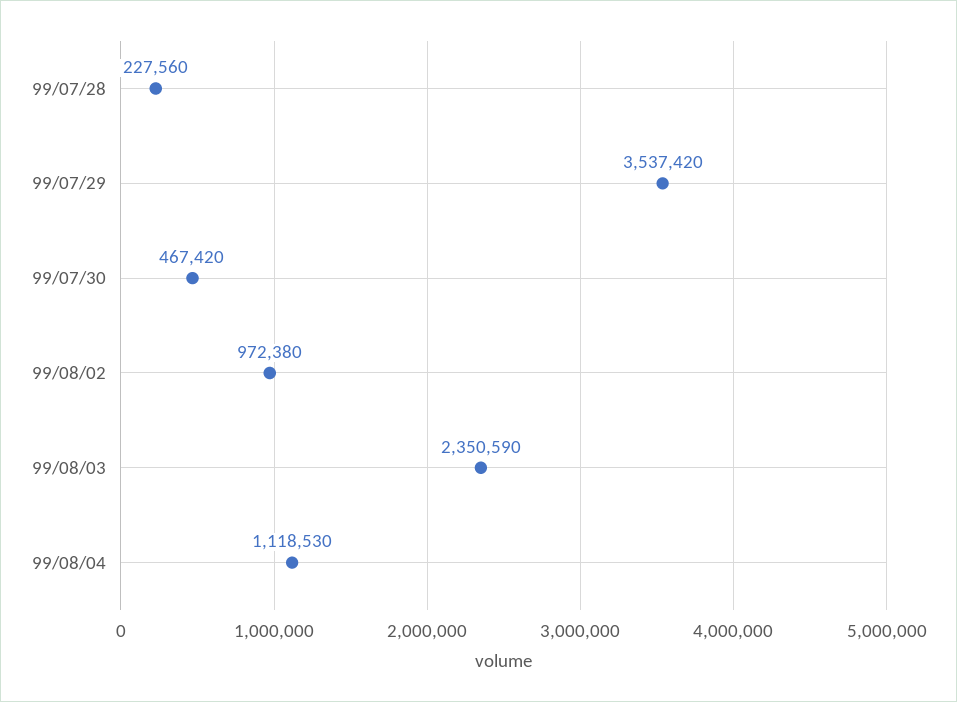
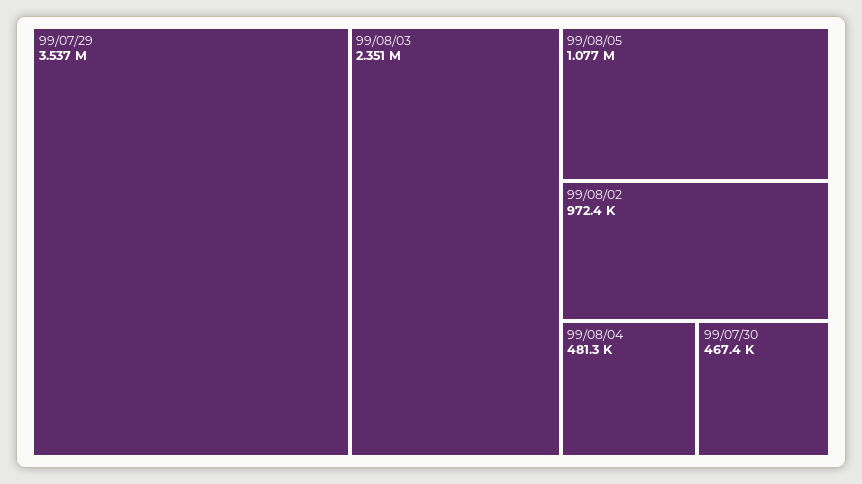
99/07/28: 227560 -> none
99/08/04: 1118530 -> 481300
99/08/05: none -> 1077000

